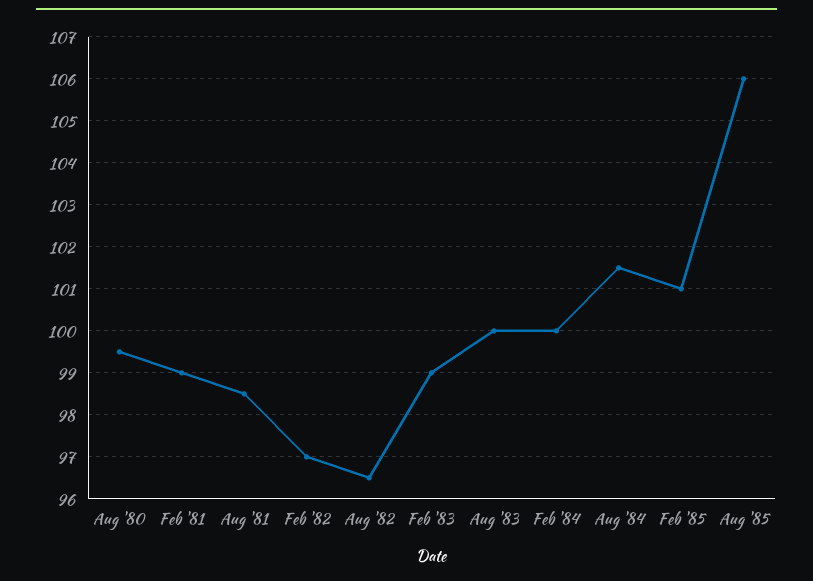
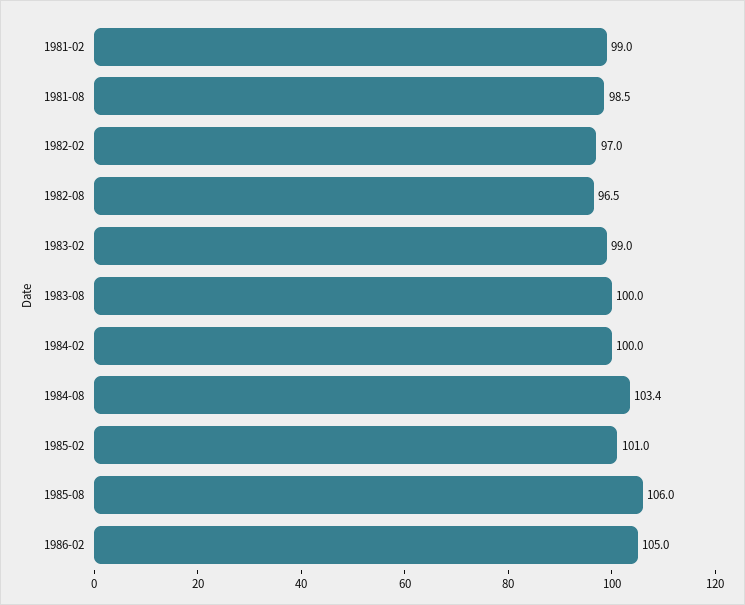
Aug '80: 99.5 -> none
Aug '84: 101.5 -> 103.4
1986-02: none -> 105

